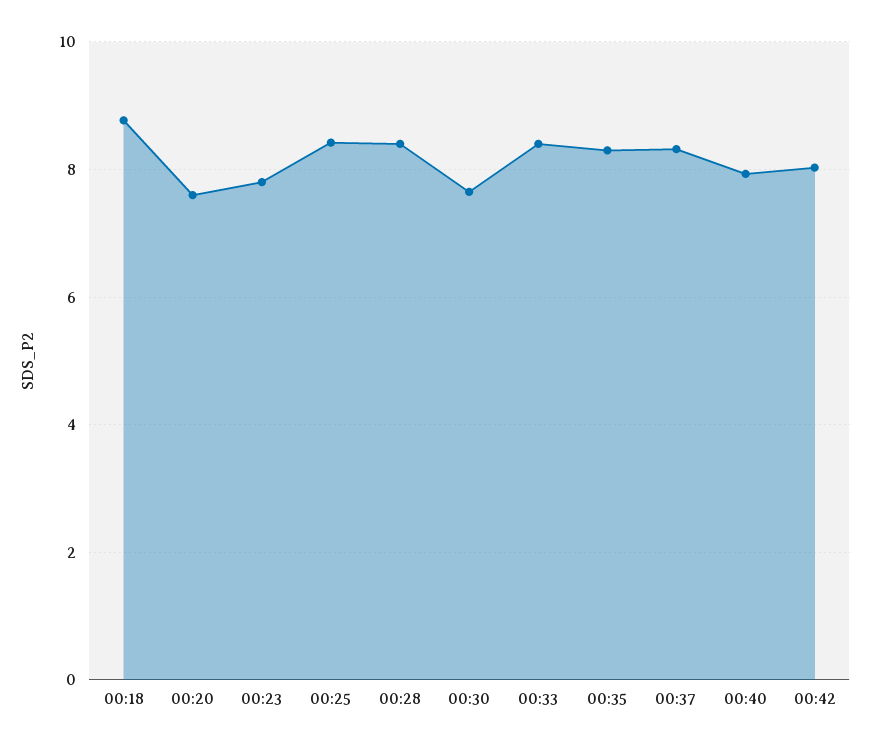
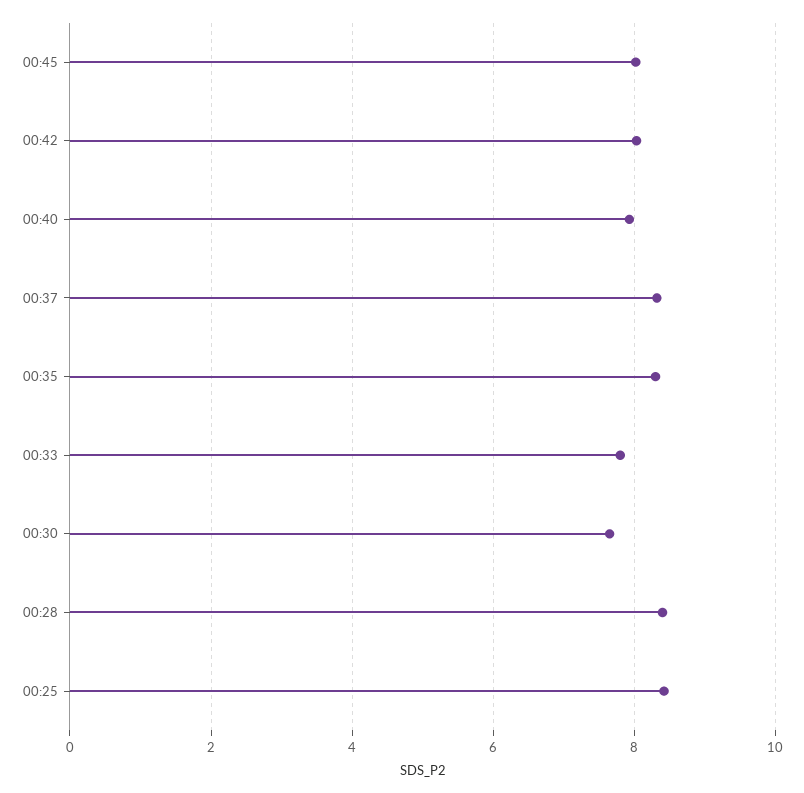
00:18: 8.8 -> none
00:20: 7.6 -> none
00:23: 7.8 -> none
00:33: 8.4 -> 7.8
00:45: none -> 8

